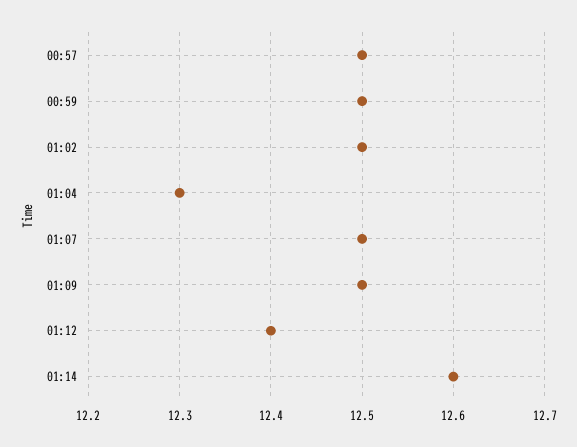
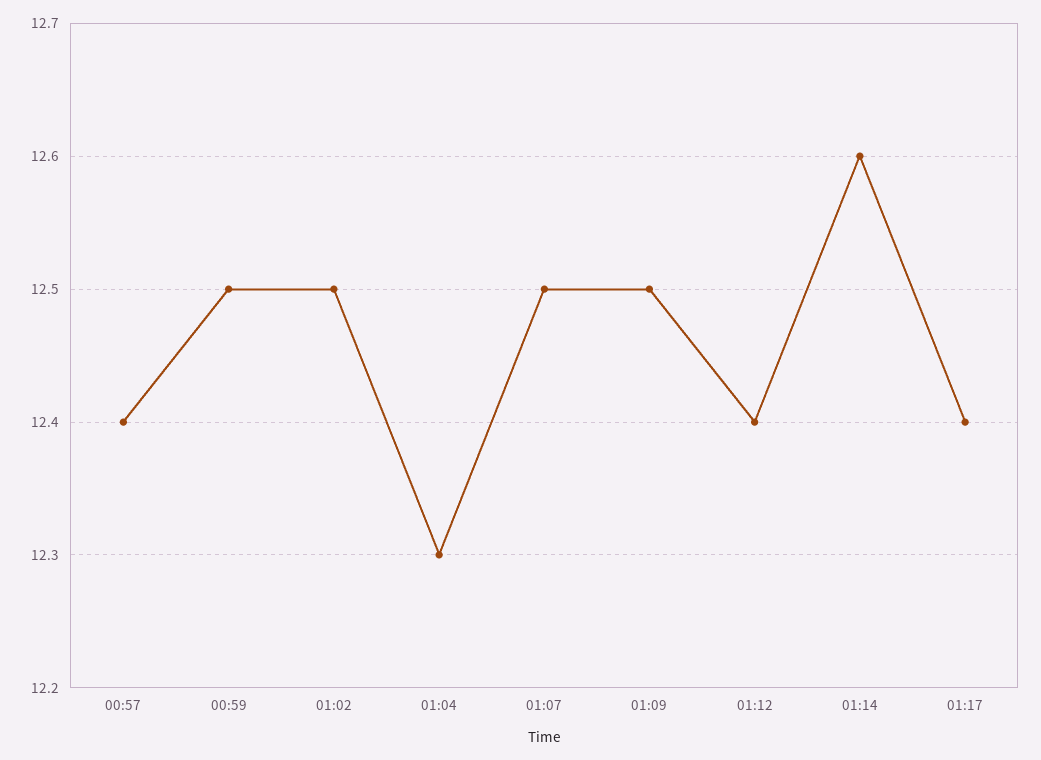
00:57: 12.5 -> 12.4
01:17: none -> 12.4

